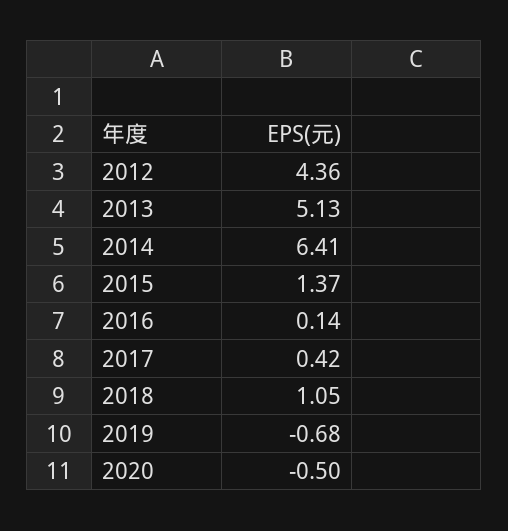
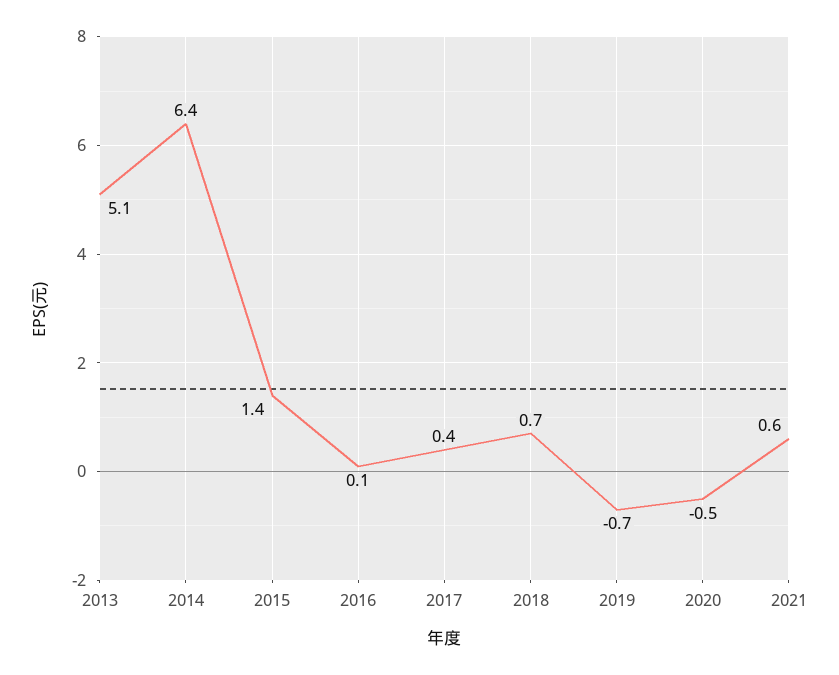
2012: 4.36 -> none
2018: 1.05 -> 0.7
2021: none -> 0.6

